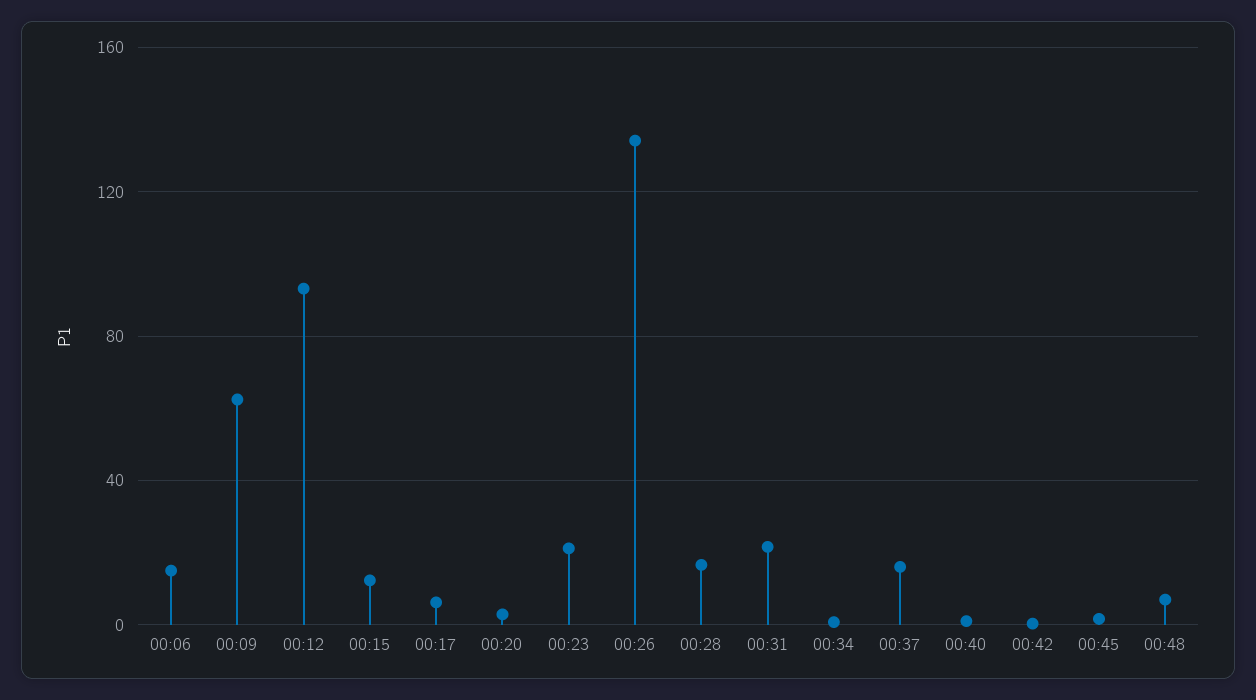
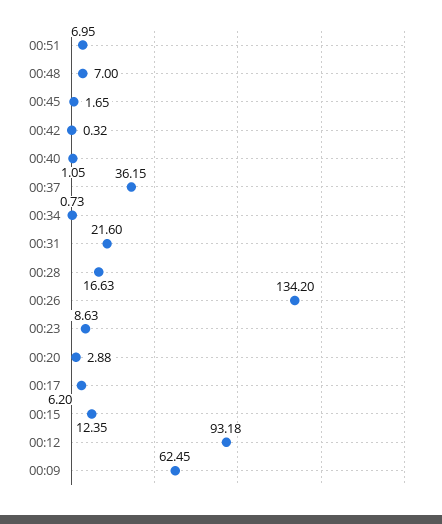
00:06: 15 -> none
00:23: 20 -> 8.63
00:37: 15 -> 36.15
00:51: none -> 6.95

